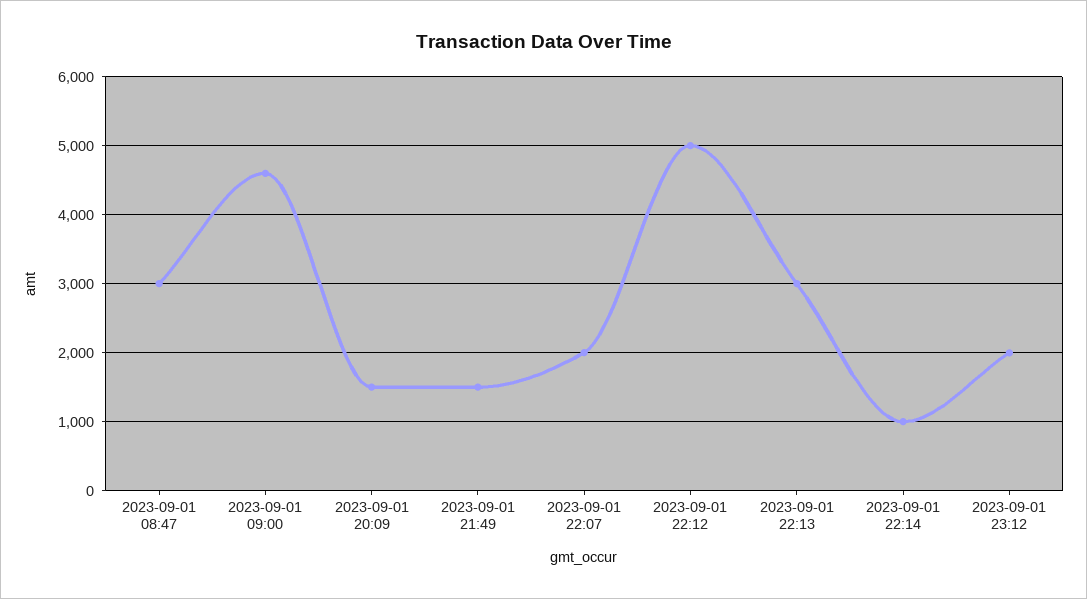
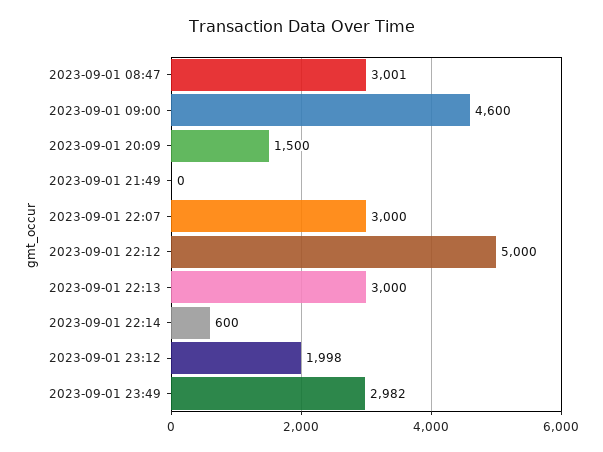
2023-09-01 21:49: 1500 -> 0
2023-09-01 22:07: 2000 -> 3000
2023-09-01 22:14: 1000 -> 600
2023-09-01 23:49: none -> 2982

